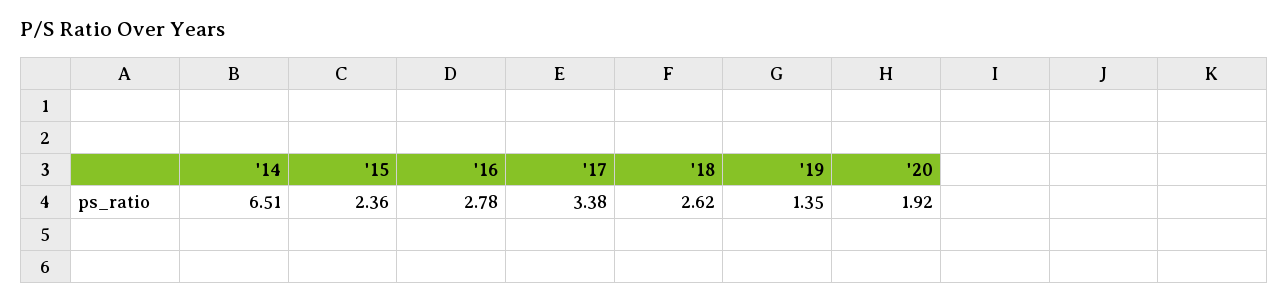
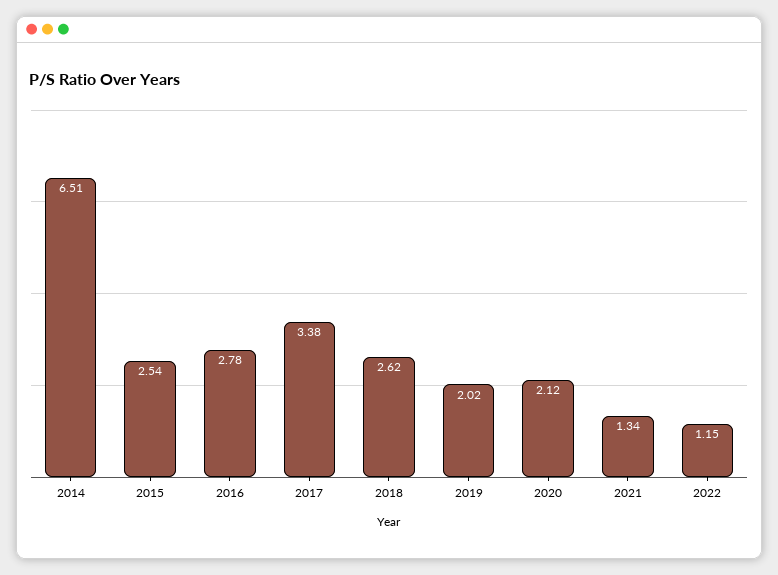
'15: 2.36 -> 2.54
'19: 1.35 -> 2.02
'20: 1.92 -> 2.12
2021: none -> 1.34
2022: none -> 1.15

